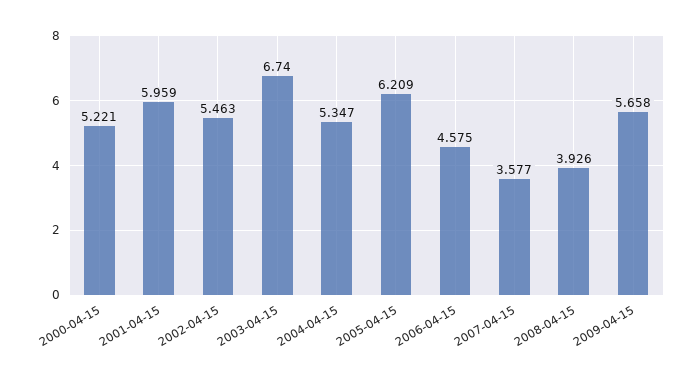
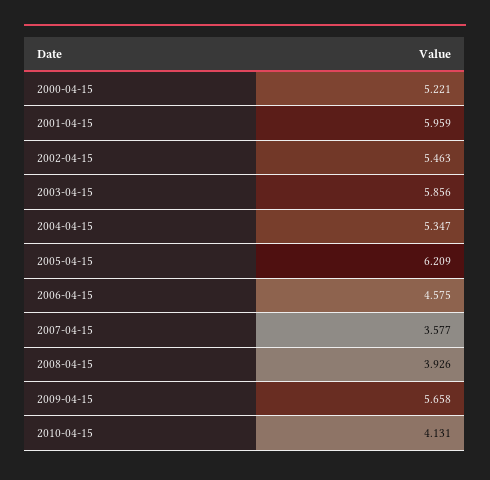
2003-04-15: 6.74 -> 5.856
2010-04-15: none -> 4.131

